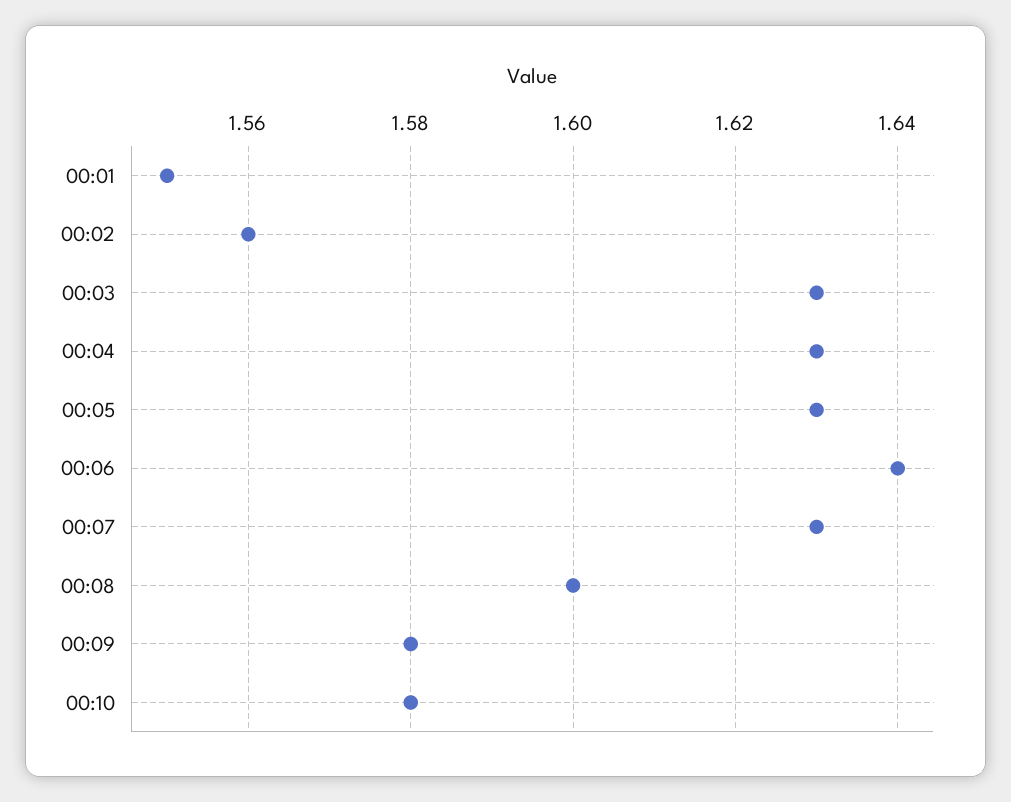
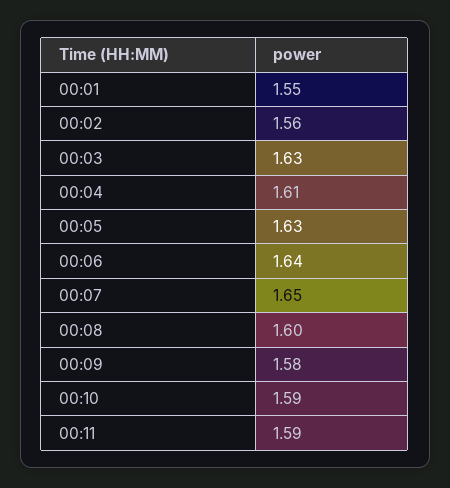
00:04: 1.63 -> 1.61
00:07: 1.63 -> 1.65
00:10: 1.58 -> 1.59
00:11: none -> 1.59

